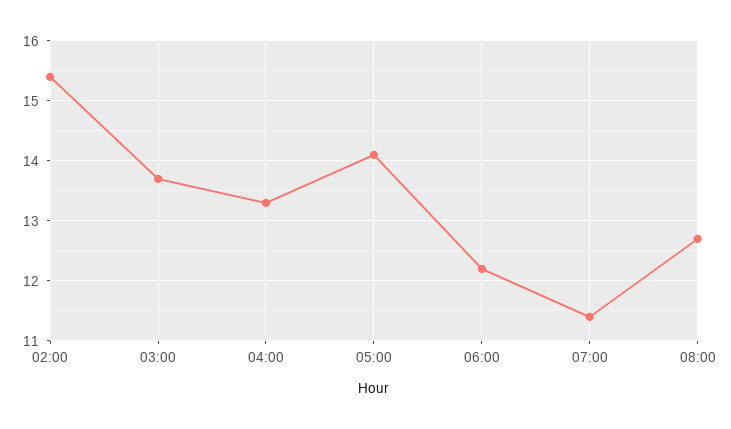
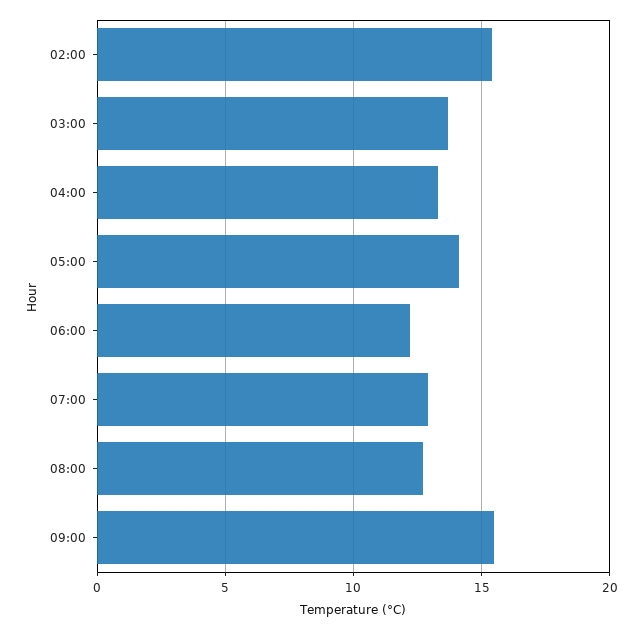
07:00: 11.5 -> 13
09:00: none -> 15.5

